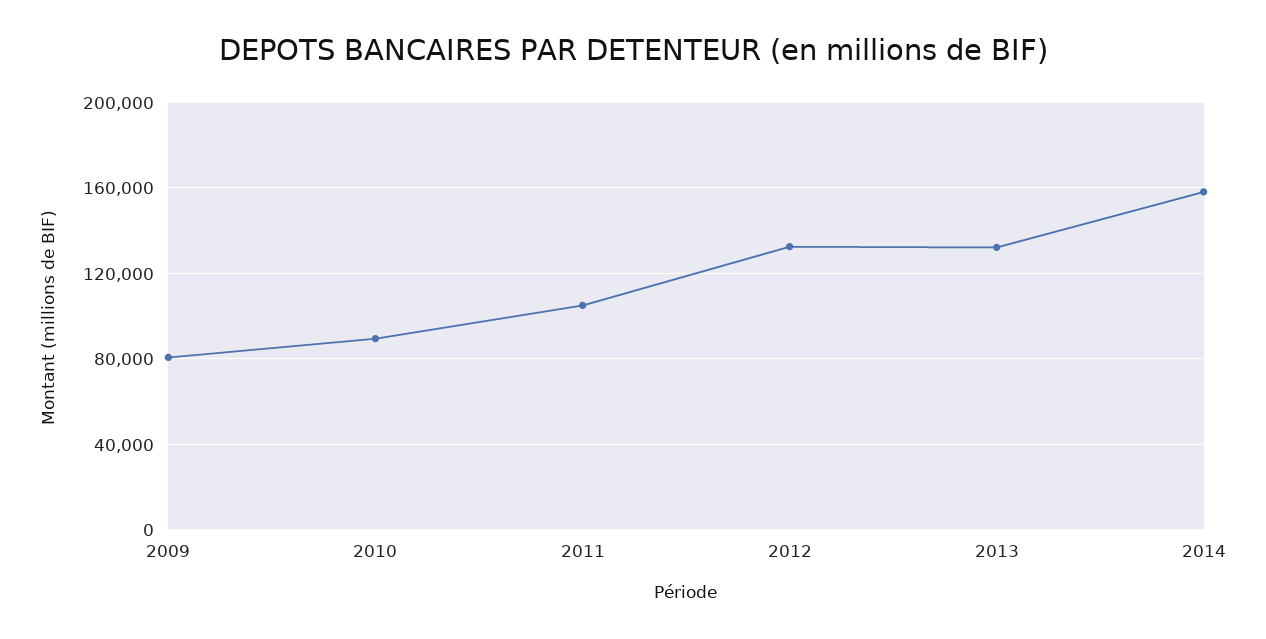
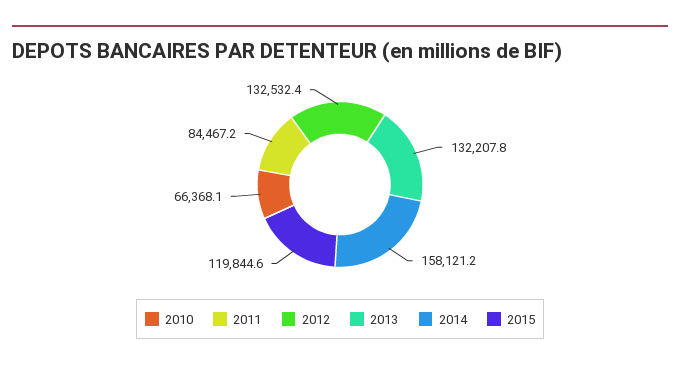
2009: 80000 -> none
2010: 90000 -> 66368.1
2011: 105000 -> 84467.2
2015: none -> 119844.6

